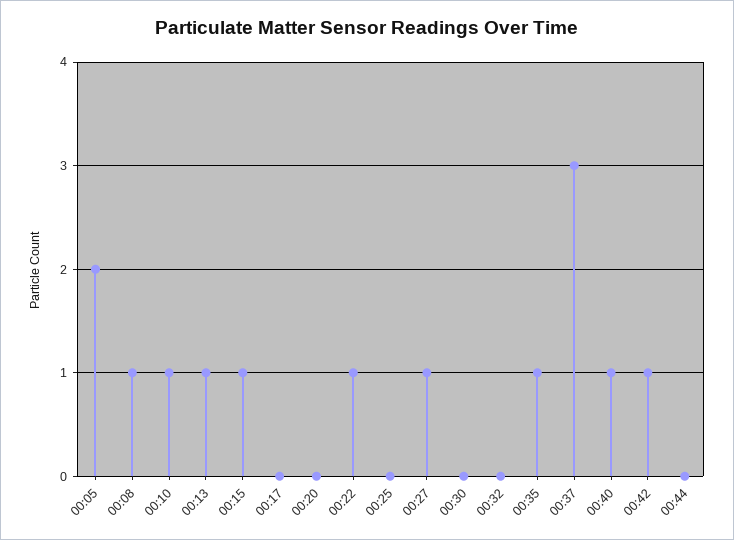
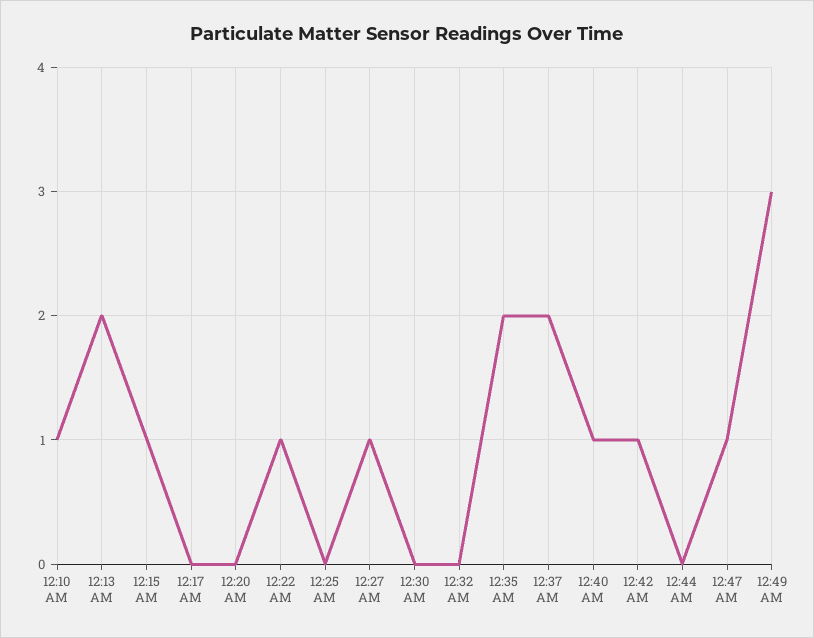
00:05: 2 -> none
00:08: 1 -> none
00:13: 1 -> 2
00:35: 1 -> 2
00:37: 3 -> 2
12:47 AM: none -> 1
12:49 AM: none -> 3

